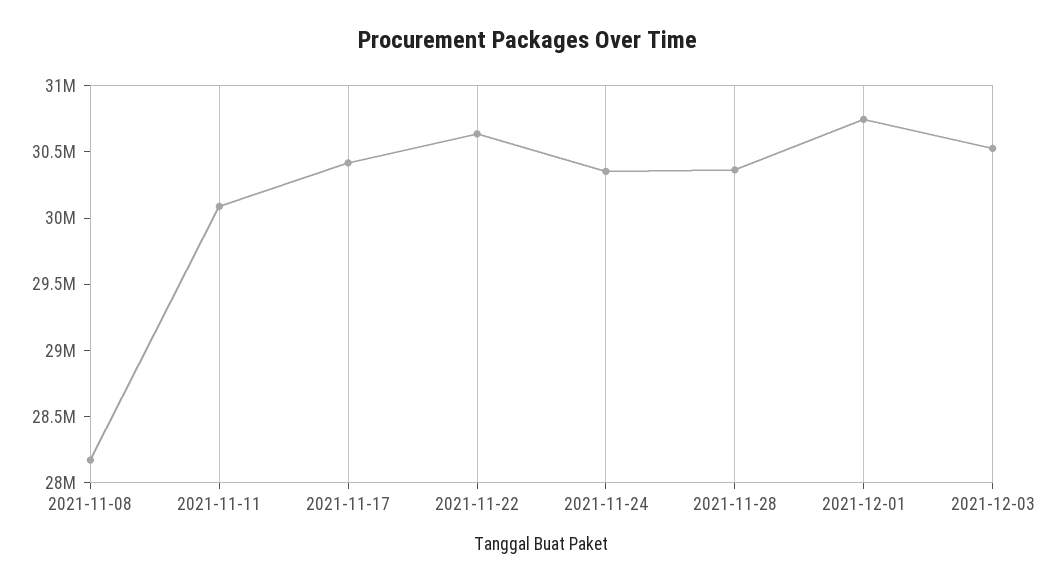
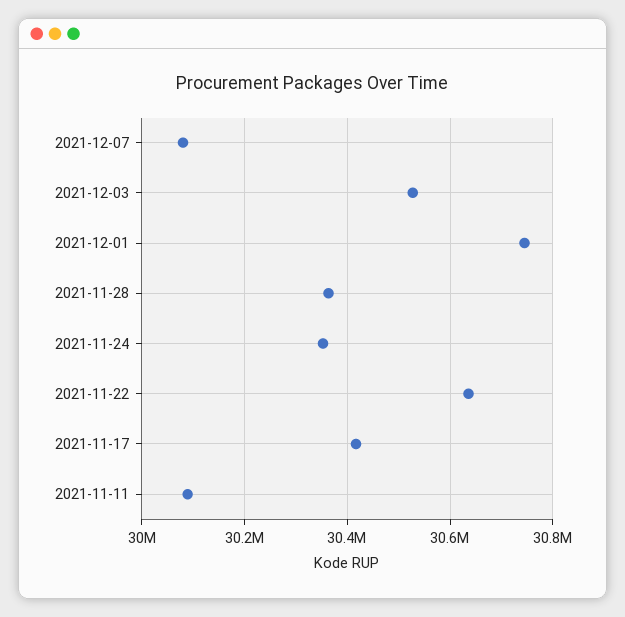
2021-11-08: 28200000 -> none
2021-12-07: none -> 30080000

